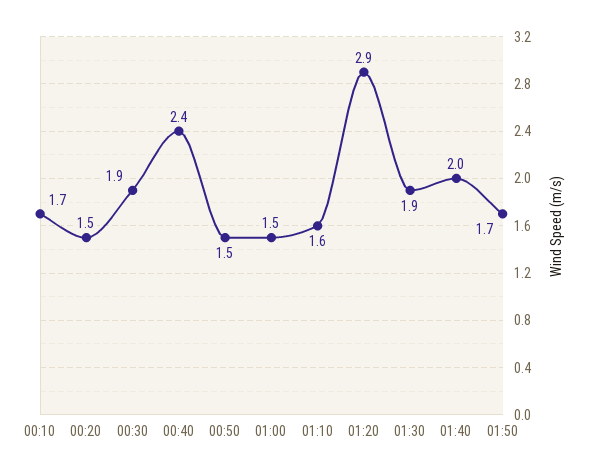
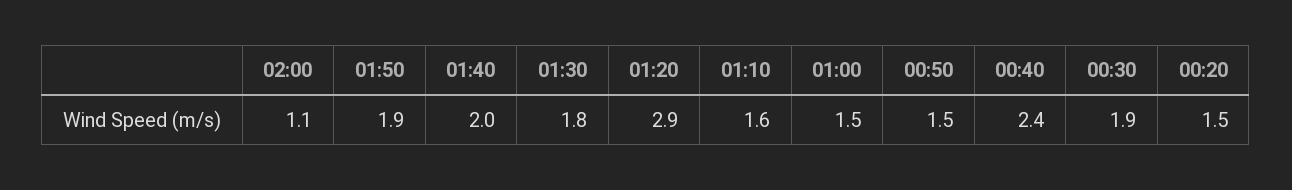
00:10: 1.7 -> none
01:30: 1.9 -> 1.8
01:50: 1.7 -> 1.9
02:00: none -> 1.1

